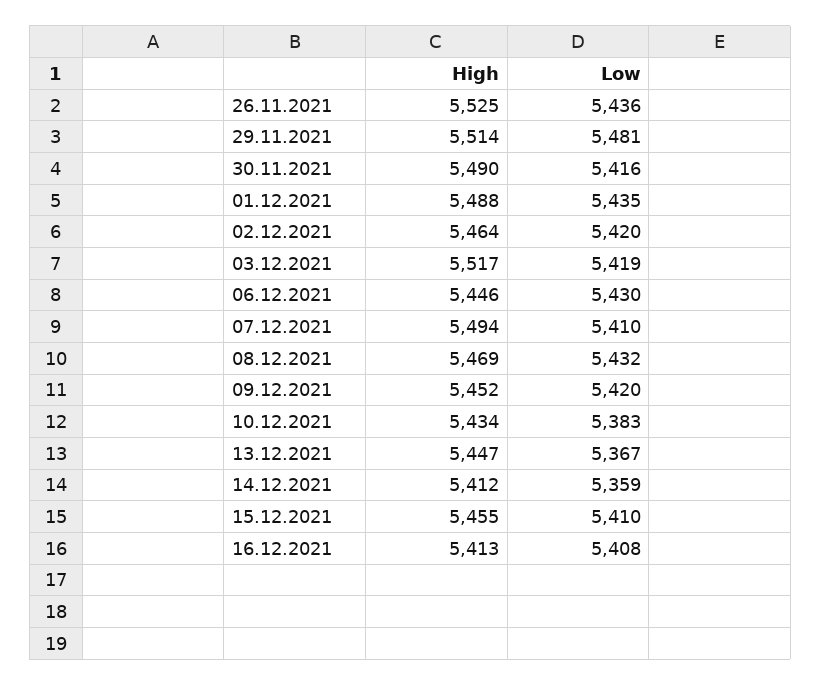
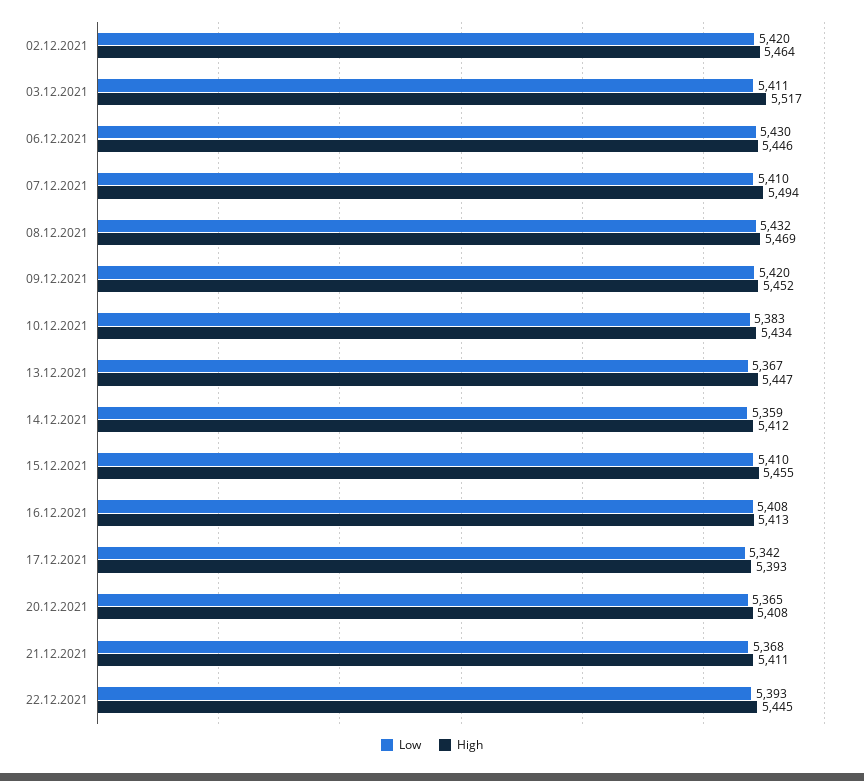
High, 26.11.2021: 5525 -> none
Low, 26.11.2021: 5436 -> none
High, 29.11.2021: 5514 -> none
Low, 29.11.2021: 5481 -> none
High, 30.11.2021: 5490 -> none
Low, 30.11.2021: 5416 -> none
High, 01.12.2021: 5488 -> none
Low, 01.12.2021: 5435 -> none
Low, 03.12.2021: 5419 -> 5411
Low, 17.12.2021: none -> 5342
High, 17.12.2021: none -> 5393
Low, 20.12.2021: none -> 5365
High, 20.12.2021: none -> 5408
Low, 21.12.2021: none -> 5368
High, 21.12.2021: none -> 5411
Low, 22.12.2021: none -> 5393
High, 22.12.2021: none -> 5445

